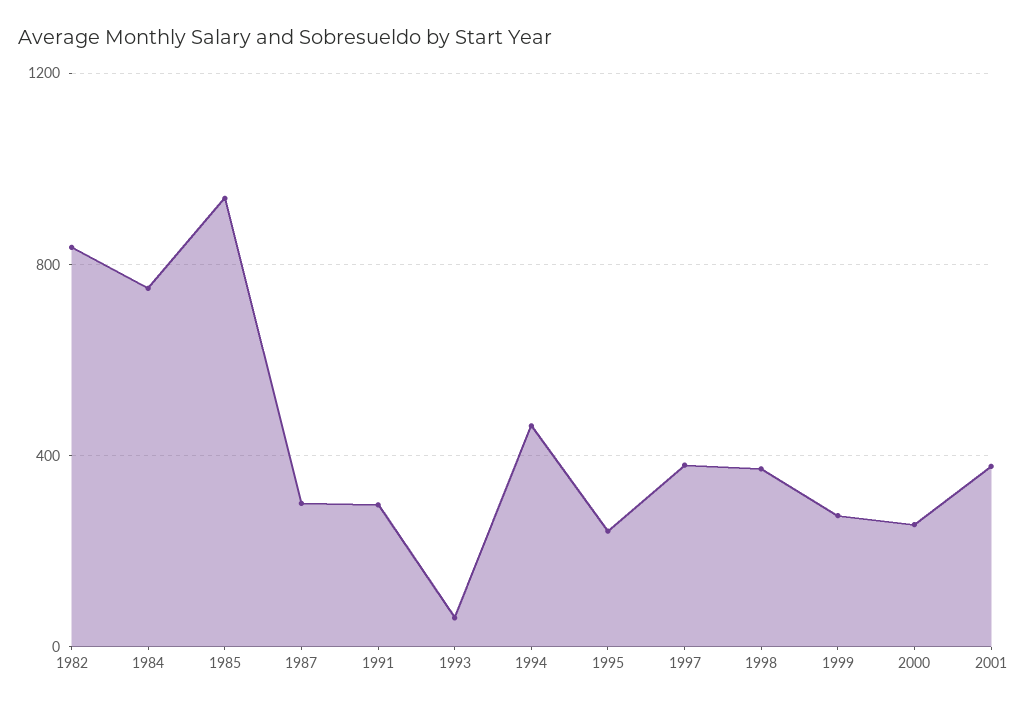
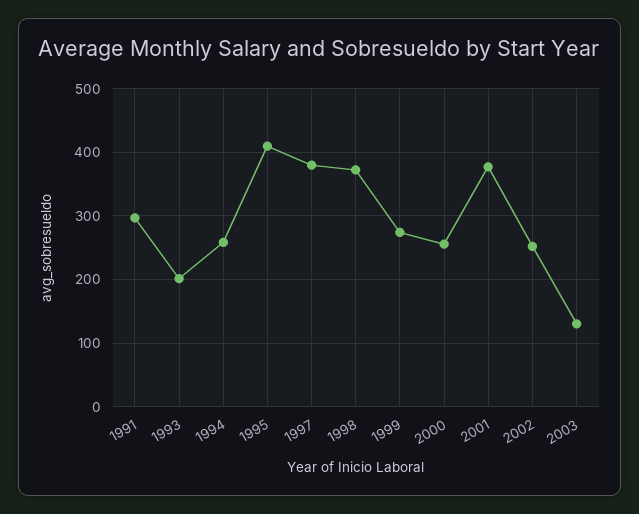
1982: 850 -> none
1984: 750 -> none
1985: 950 -> none
1987: 300 -> none
1993: 50 -> 200
1994: 450 -> 260
1995: 250 -> 410
2002: none -> 250
2003: none -> 130

